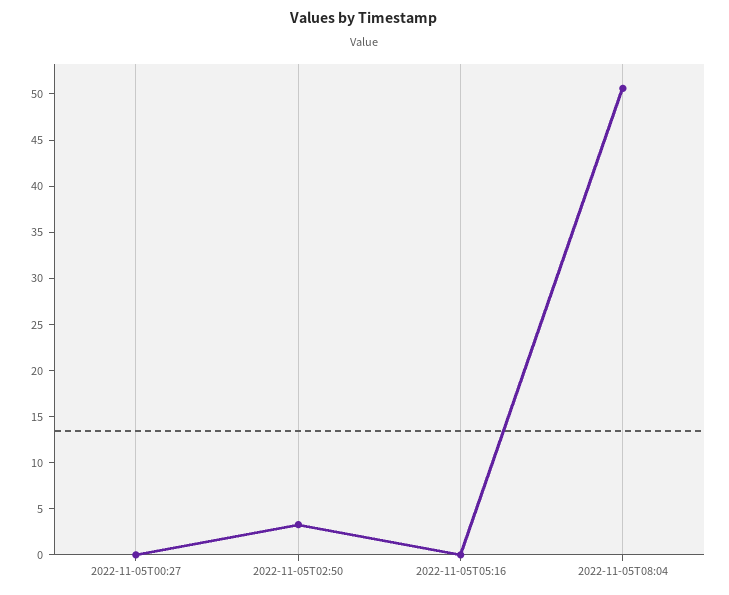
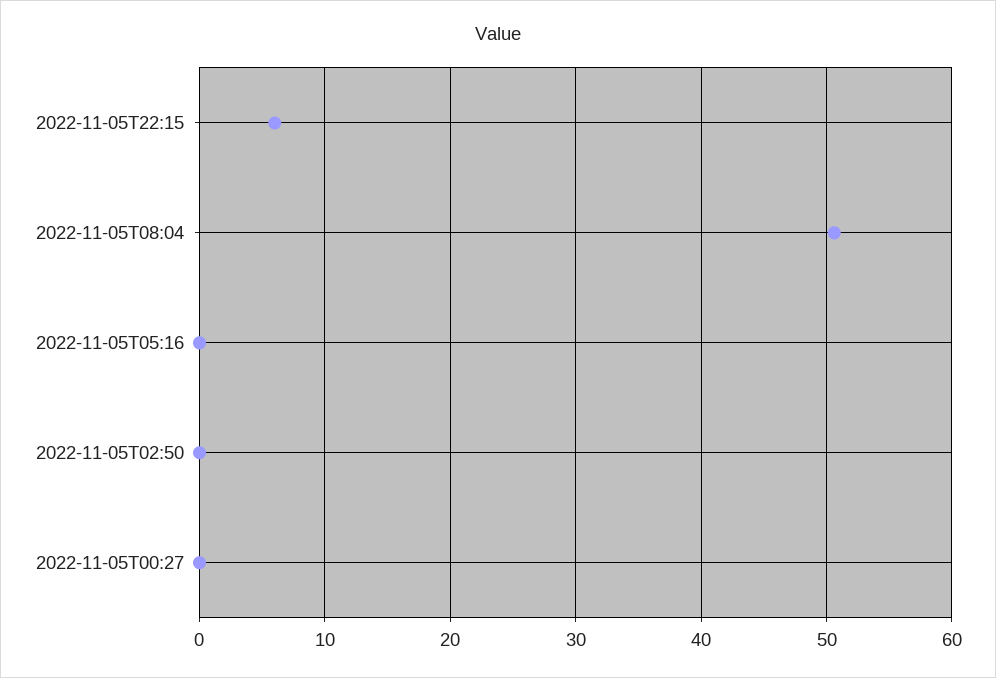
2022-11-05T02:50: 3 -> 0
2022-11-05T22:15: none -> 6

